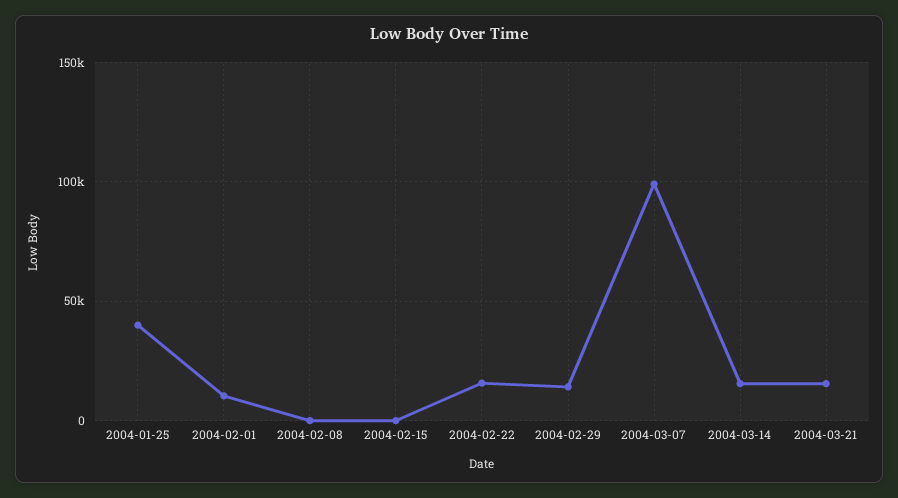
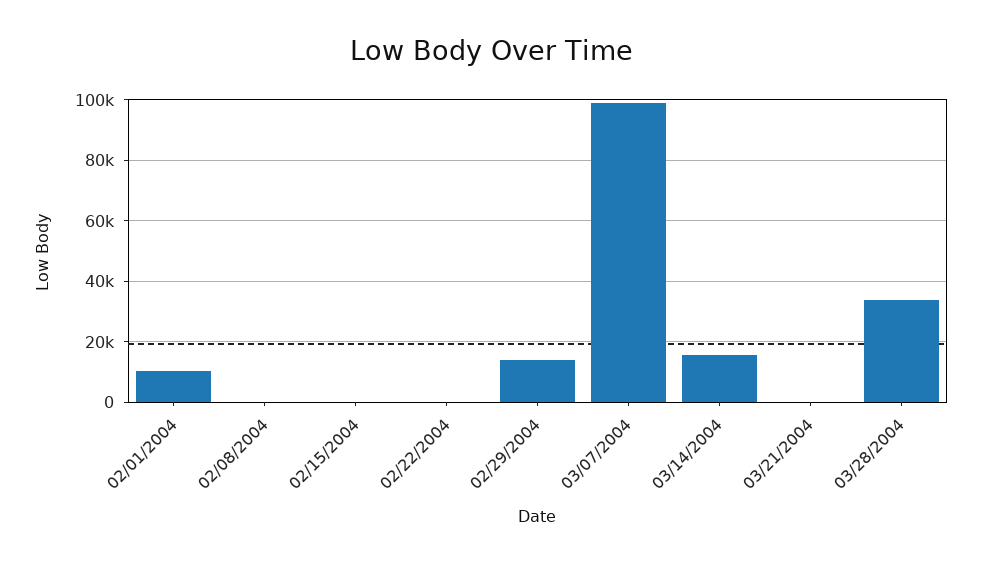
2004-01-25: 40000 -> none
2004-02-22: 15000 -> 0
2004-03-21: 15000 -> 0
03/28/2004: none -> 34000

